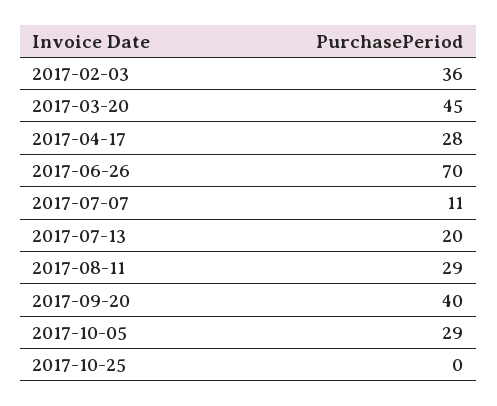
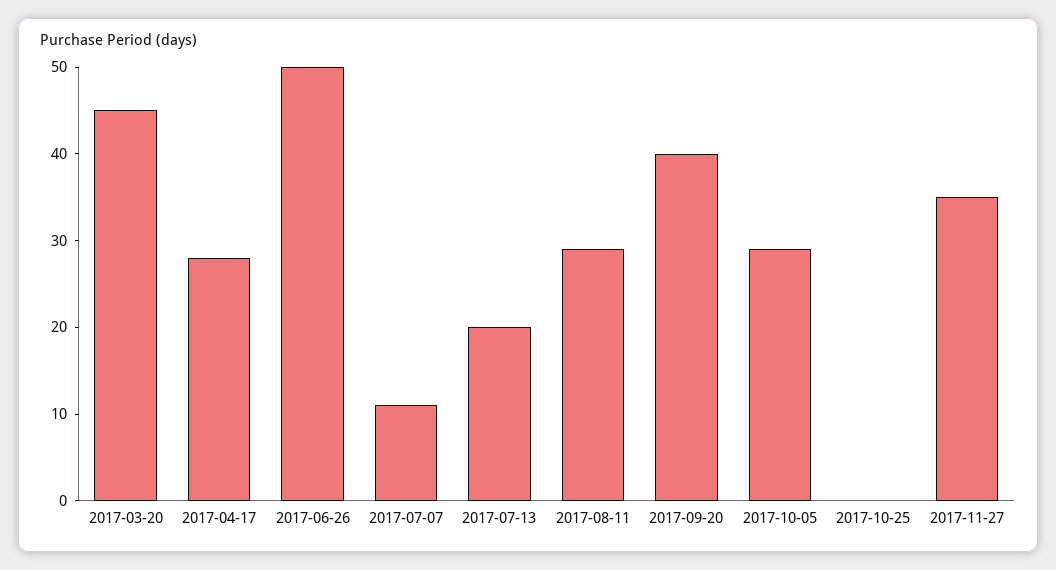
2017-02-03: 36 -> none
2017-06-26: 70 -> 50
2017-11-27: none -> 35

